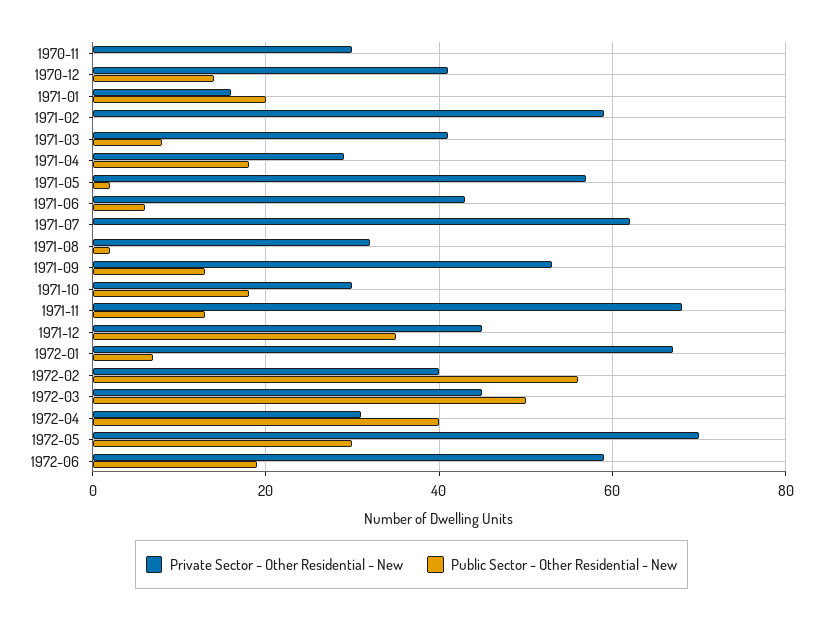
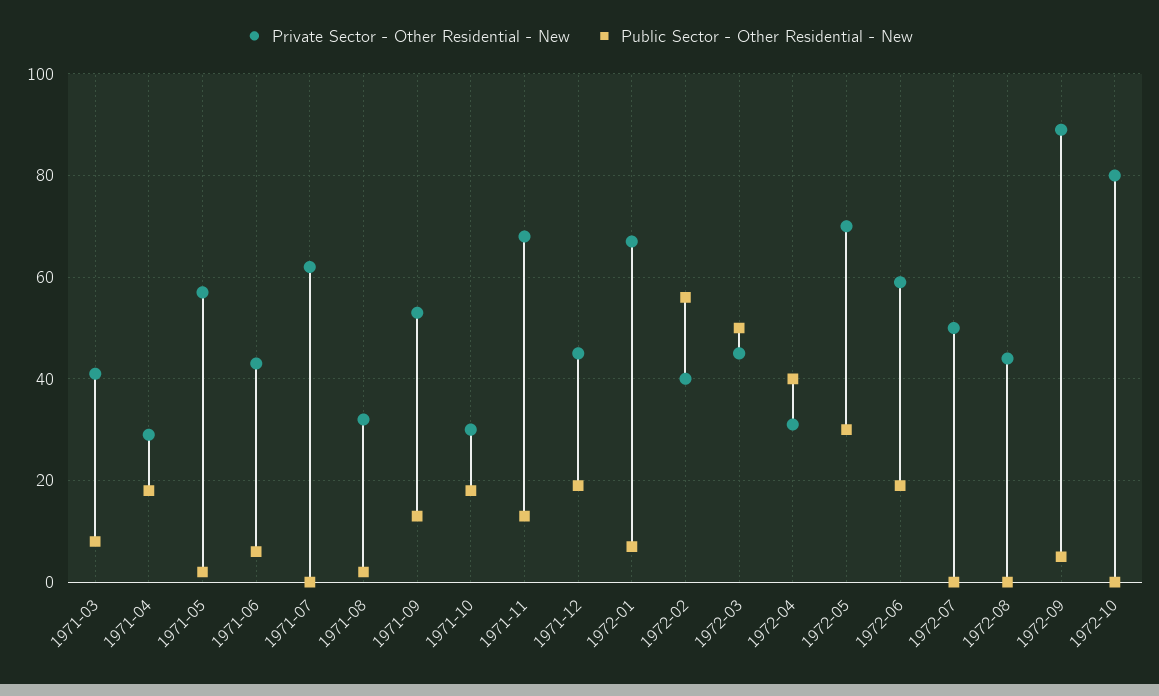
Private Sector - Other Residential - New, 1970-11: 30 -> none
Public Sector - Other Residential - New, 1970-11: 0 -> none
Private Sector - Other Residential - New, 1970-12: 40 -> none
Public Sector - Other Residential - New, 1970-12: 15 -> none
Private Sector - Other Residential - New, 1971-01: 15 -> none
Public Sector - Other Residential - New, 1971-01: 20 -> none
Private Sector - Other Residential - New, 1971-02: 60 -> none
Public Sector - Other Residential - New, 1971-02: 0 -> none
Public Sector - Other Residential - New, 1971-12: 35 -> 20
Private Sector - Other Residential - New, 1972-07: none -> 50
Public Sector - Other Residential - New, 1972-07: none -> 0
Private Sector - Other Residential - New, 1972-08: none -> 45
Public Sector - Other Residential - New, 1972-08: none -> 0
Private Sector - Other Residential - New, 1972-09: none -> 90
Public Sector - Other Residential - New, 1972-09: none -> 5
Private Sector - Other Residential - New, 1972-10: none -> 80
Public Sector - Other Residential - New, 1972-10: none -> 0

